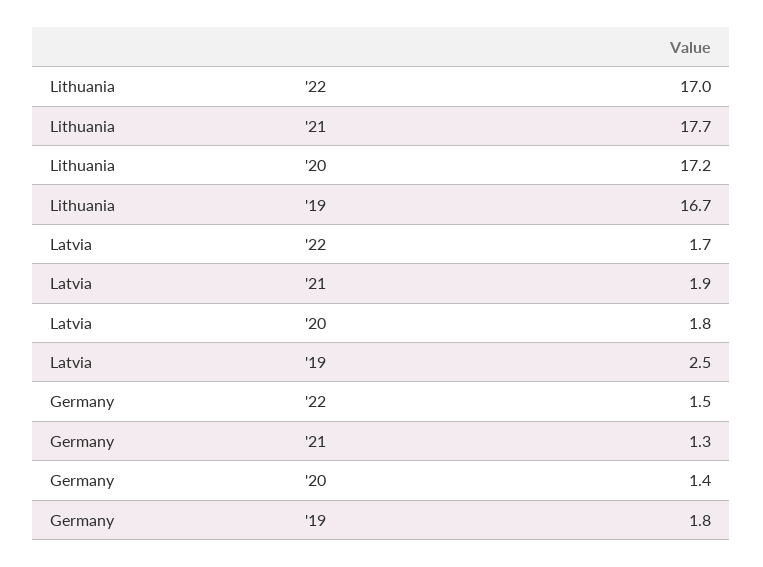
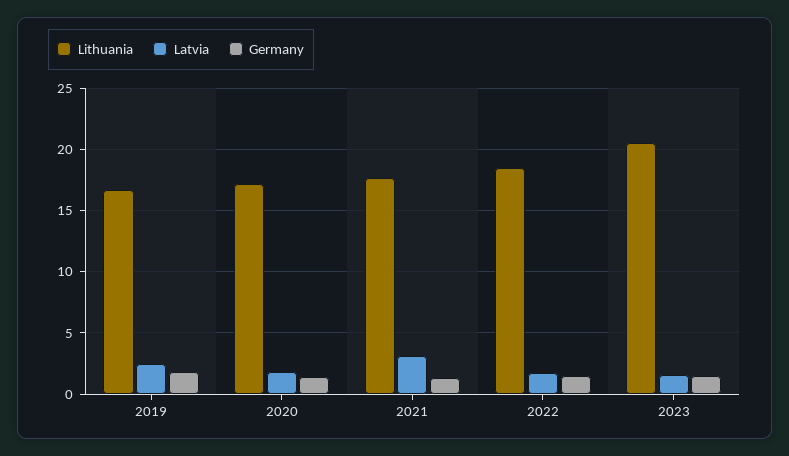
Lithuania, '22: 17 -> 18.5
Latvia, '21: 1.9 -> 3
Lithuania, 2023: none -> 20.5
Latvia, 2023: none -> 1.5
Germany, 2023: none -> 1.5

